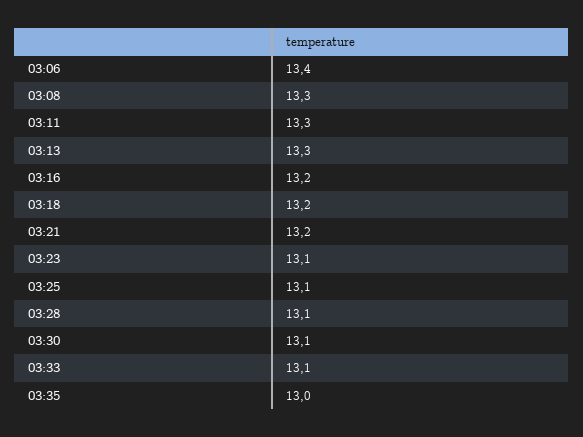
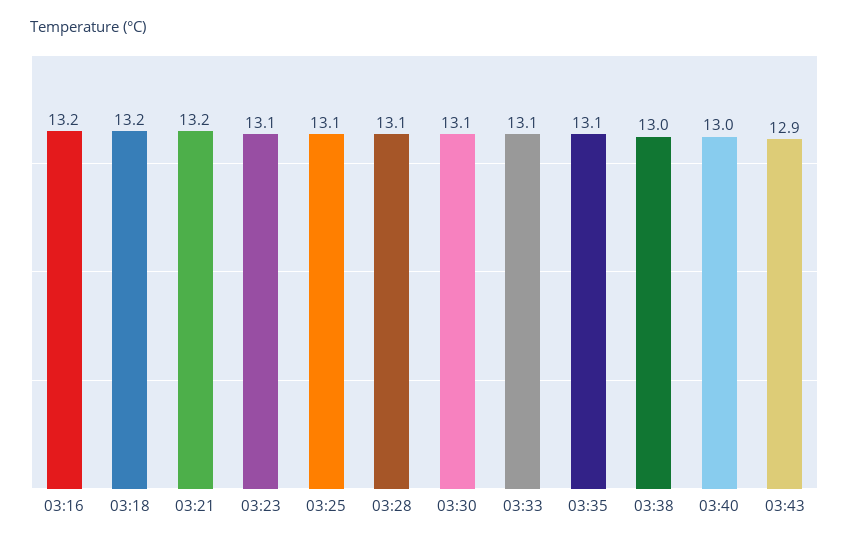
03:06: 13.4 -> none
03:08: 13.3 -> none
03:11: 13.3 -> none
03:13: 13.3 -> none
03:35: 13 -> 13.1
03:38: none -> 13
03:40: none -> 13
03:43: none -> 12.9

